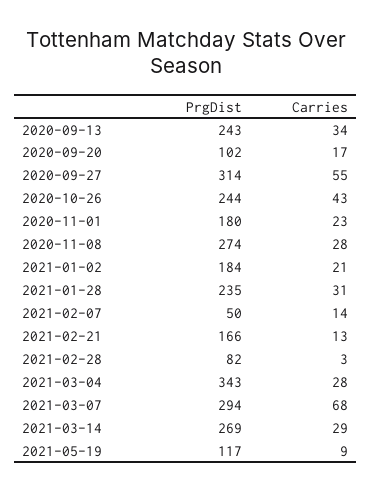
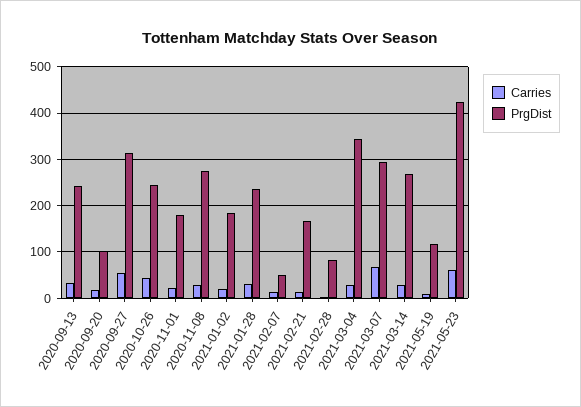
Carries, 2021-05-23: none -> 60
PrgDist, 2021-05-23: none -> 420

